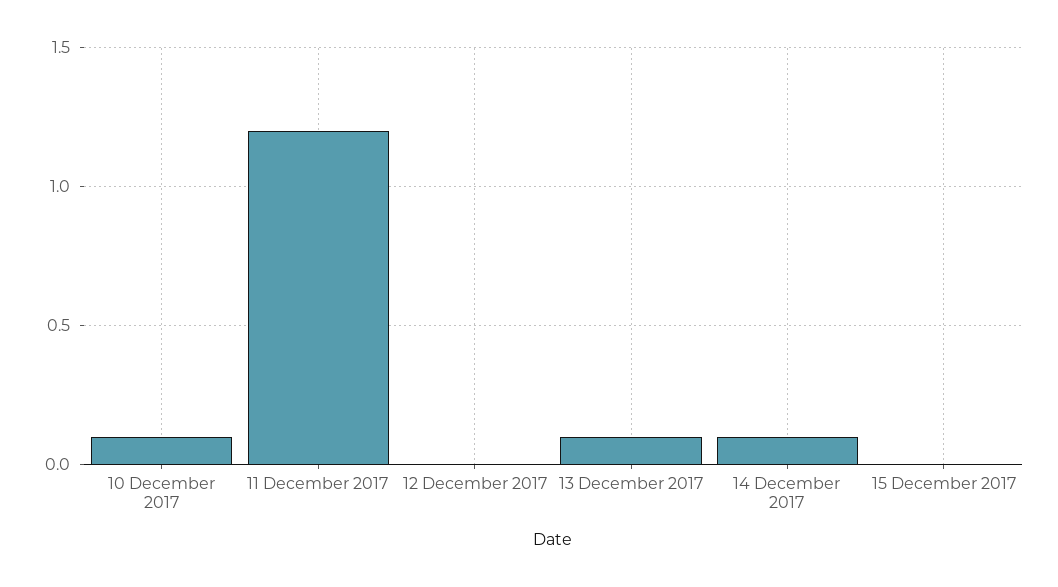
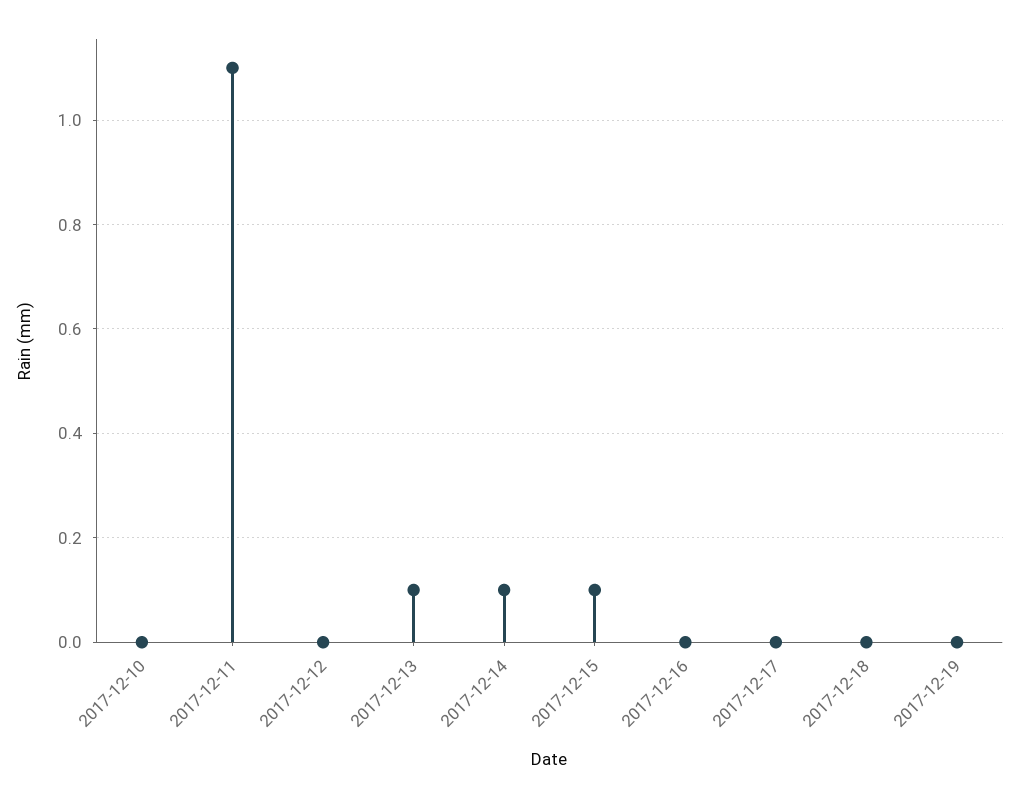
10 December 2017: 0.1 -> 0
11 December 2017: 1.2 -> 1.1
15 December 2017: 0 -> 0.1
2017-12-16: none -> 0
2017-12-17: none -> 0
2017-12-18: none -> 0
2017-12-19: none -> 0

